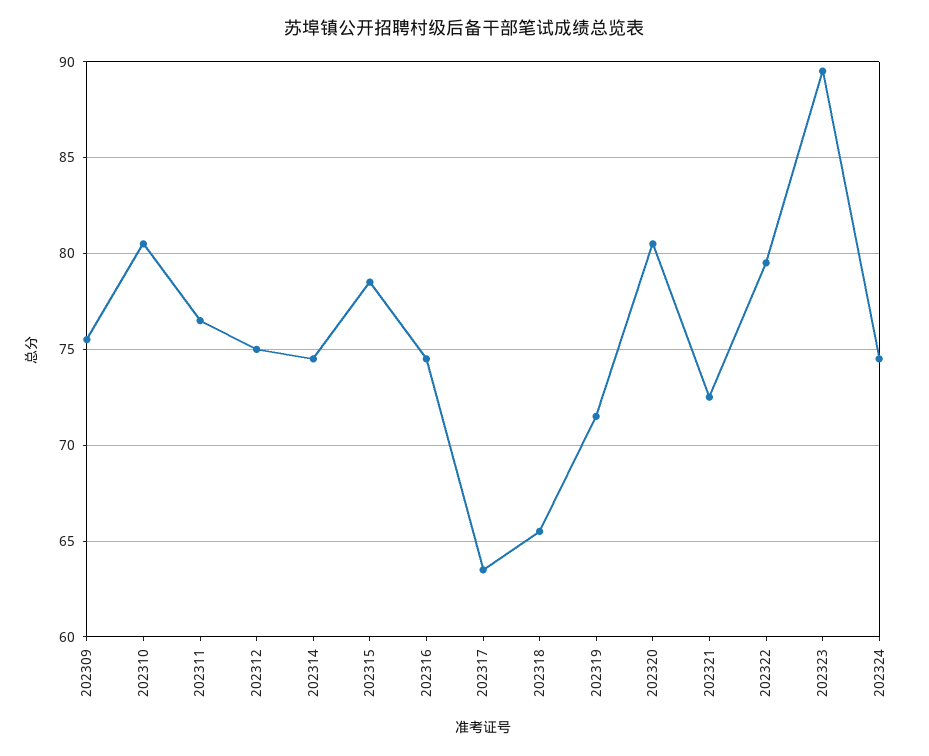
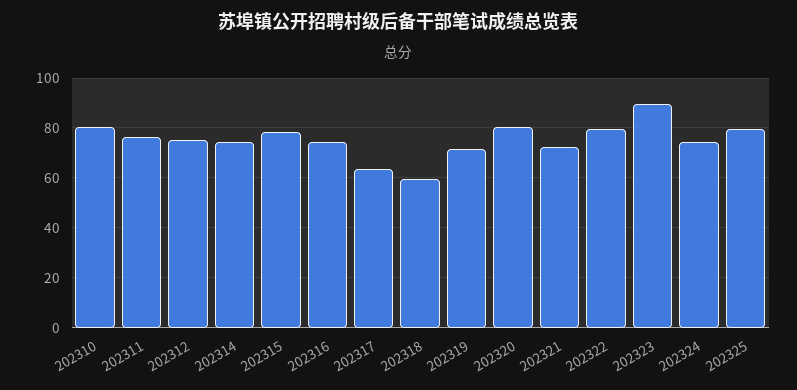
202309: 75.5 -> none
202318: 65.5 -> 60
202325: none -> 80

